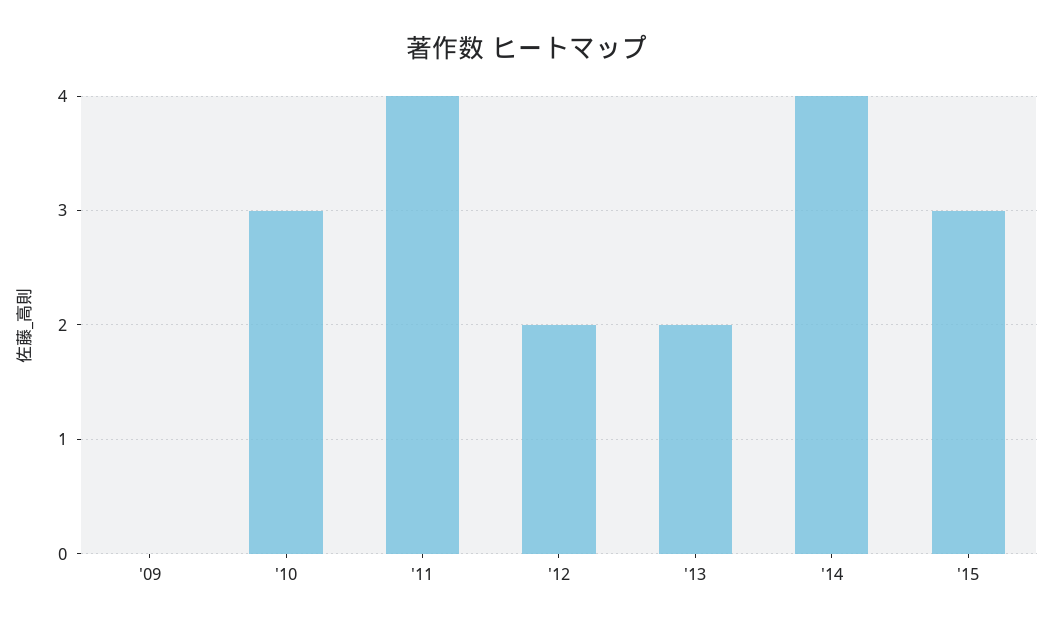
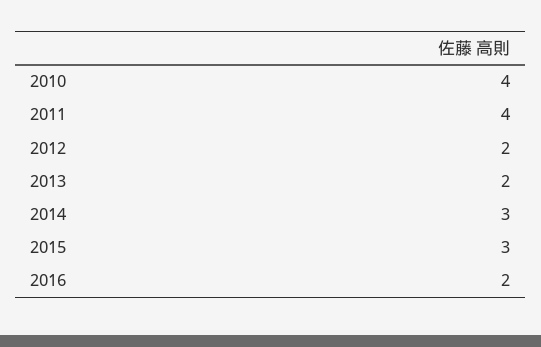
'09: 0 -> none
'10: 3 -> 4
'14: 4 -> 3
2016: none -> 2

